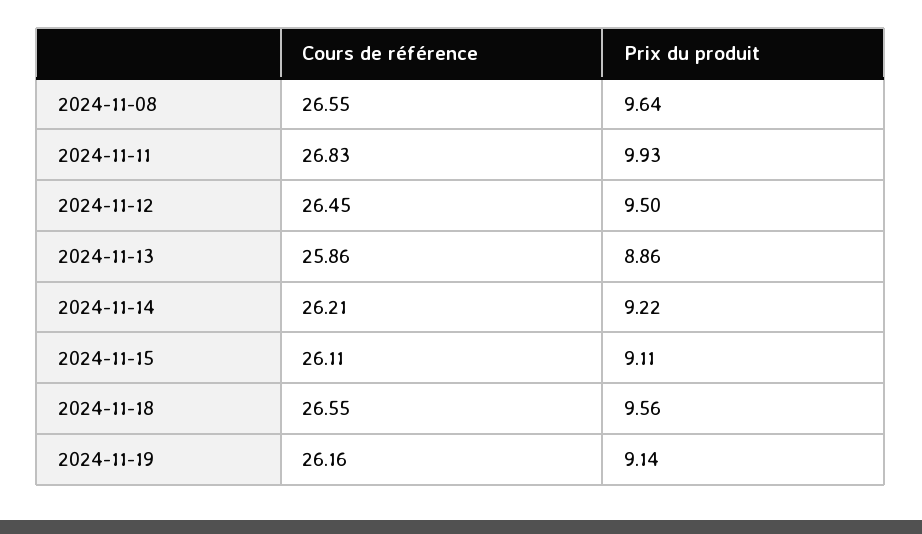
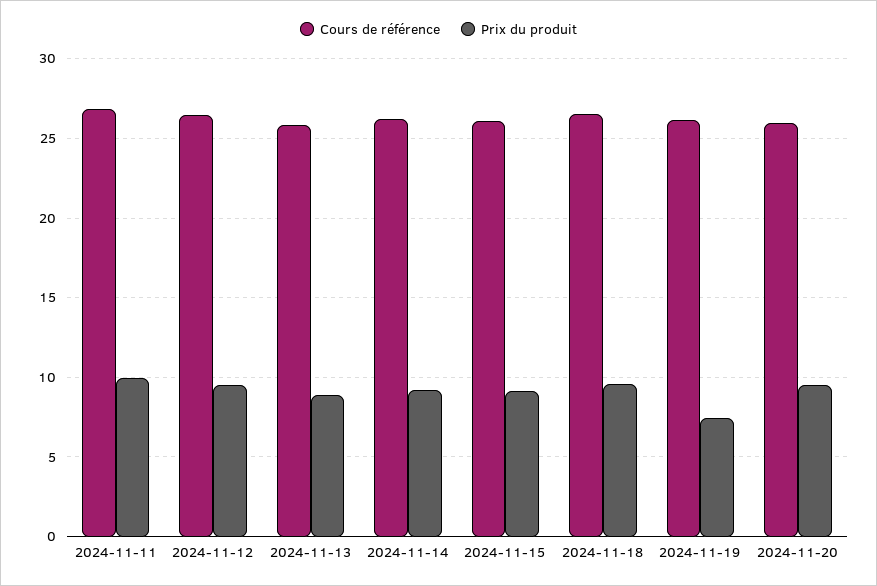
Cours de référence, 2024-11-08: 26.55 -> none
Prix du produit, 2024-11-08: 9.64 -> none
Prix du produit, 2024-11-19: 9.14 -> 7.5
Cours de référence, 2024-11-20: none -> 26
Prix du produit, 2024-11-20: none -> 9.5

